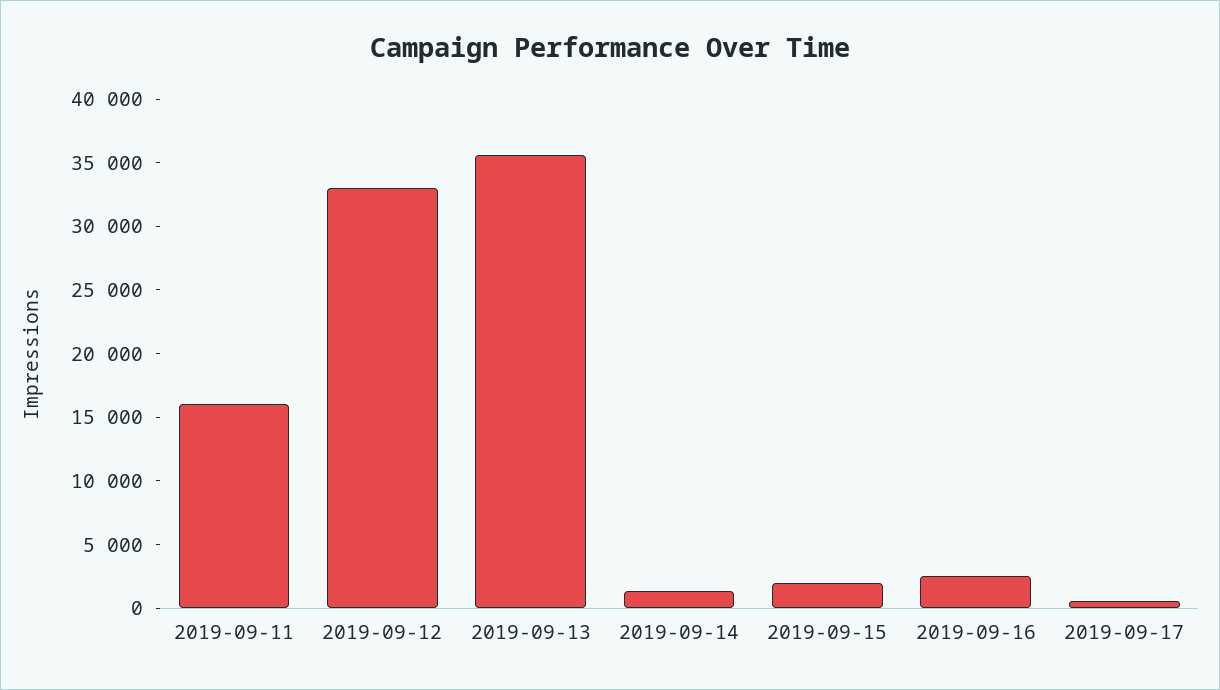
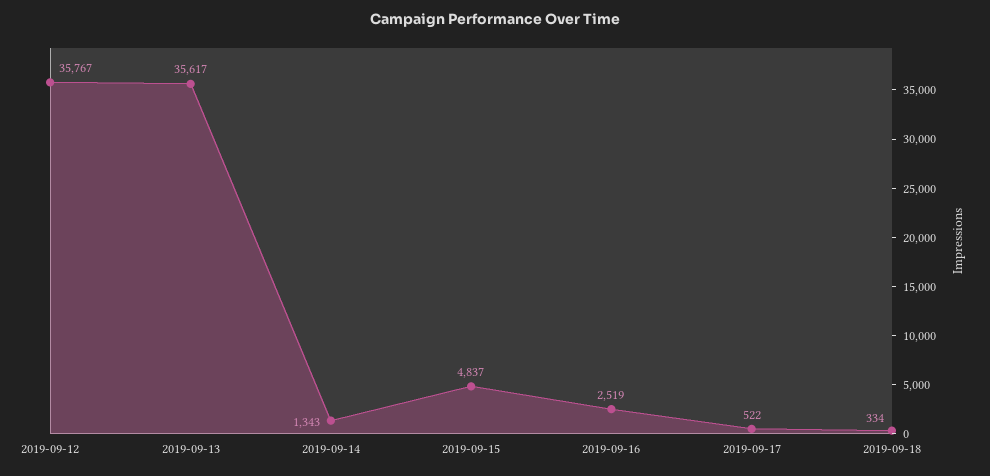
2019-09-11: 16000 -> none
2019-09-12: 33000 -> 35767
2019-09-15: 2000 -> 4837
2019-09-18: none -> 334

